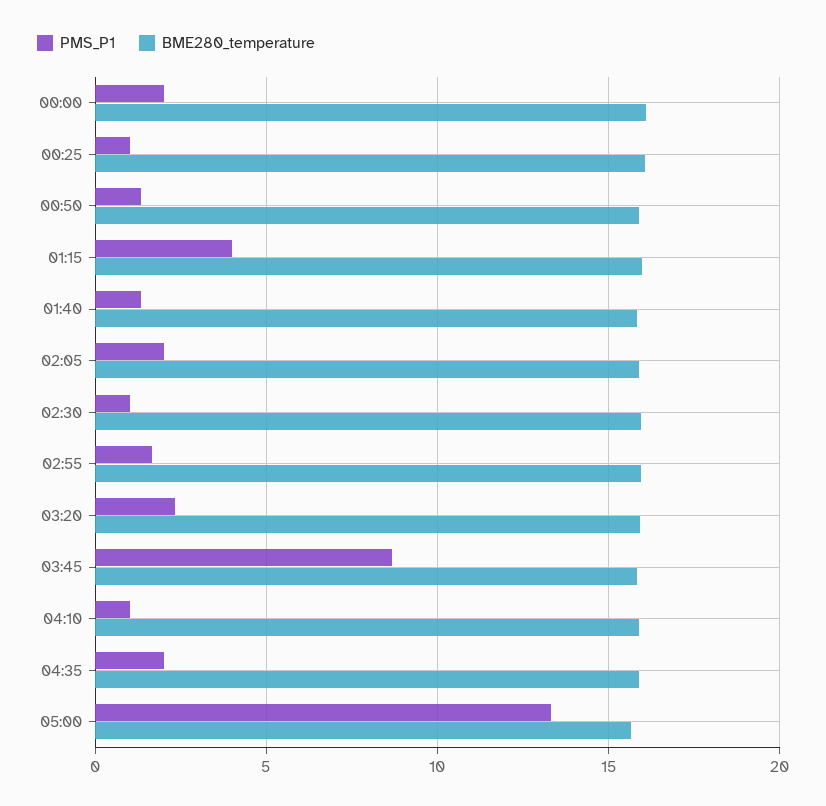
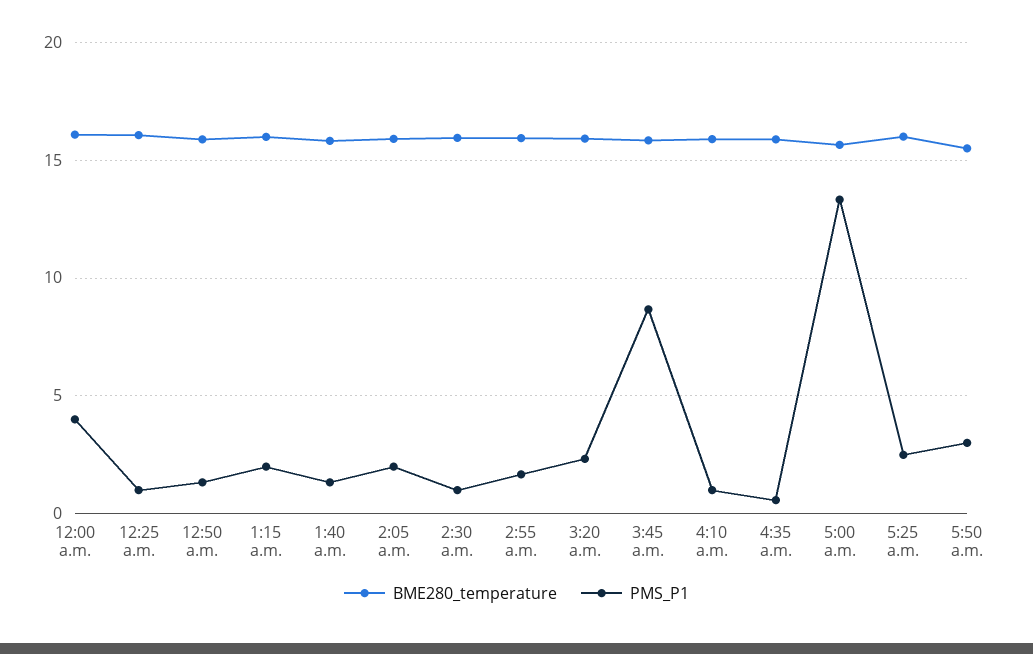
PMS_P1, 00:00: 2 -> 4
PMS_P1, 01:15: 4 -> 2
PMS_P1, 04:35: 2 -> 0.5
BME280_temperature, 5:25 a.m.: none -> 16
PMS_P1, 5:25 a.m.: none -> 2.5
BME280_temperature, 5:50 a.m.: none -> 15.5
PMS_P1, 5:50 a.m.: none -> 3

